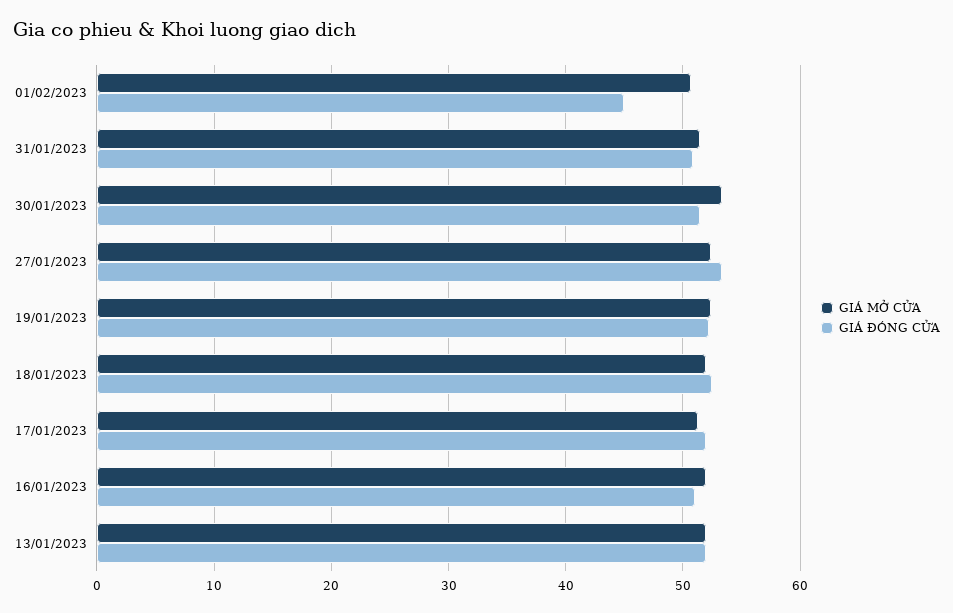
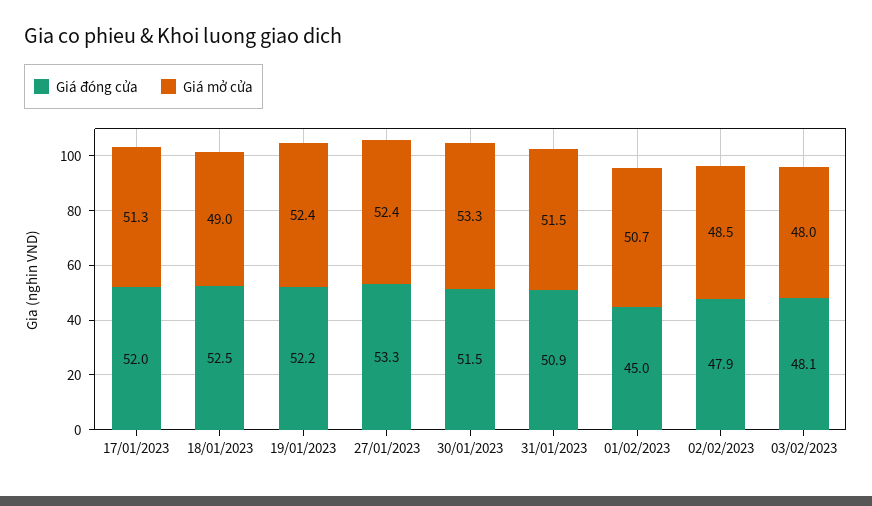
GIÁ MỞ CỬA, 18/01/2023: 52 -> 49
GIÁ MỞ CỬA, 16/01/2023: 52 -> none
GIÁ ĐÓNG CỬA, 16/01/2023: 51 -> none
GIÁ MỞ CỬA, 13/01/2023: 52 -> none
GIÁ ĐÓNG CỬA, 13/01/2023: 52 -> none
GIÁ ĐÓNG CỬA, 02/02/2023: none -> 47.9
GIÁ MỞ CỬA, 02/02/2023: none -> 48.5
GIÁ ĐÓNG CỬA, 03/02/2023: none -> 48.1
GIÁ MỞ CỬA, 03/02/2023: none -> 48

